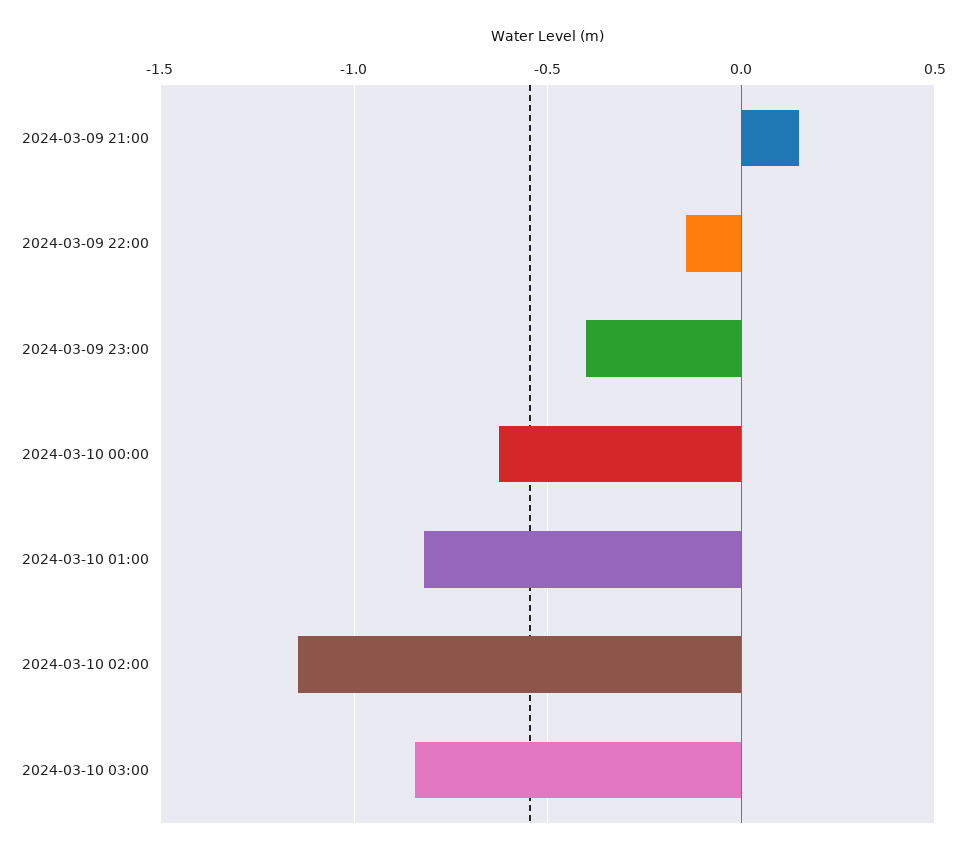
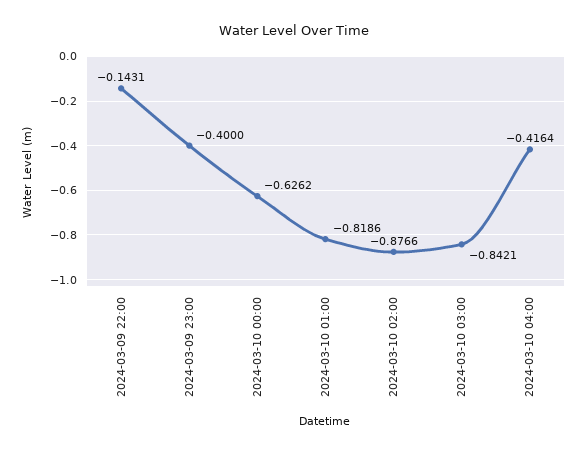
2024-03-09 21:00: 0.15 -> none
2024-03-10 02:00: -1.15 -> -0.8766
2024-03-10 04:00: none -> -0.4164

